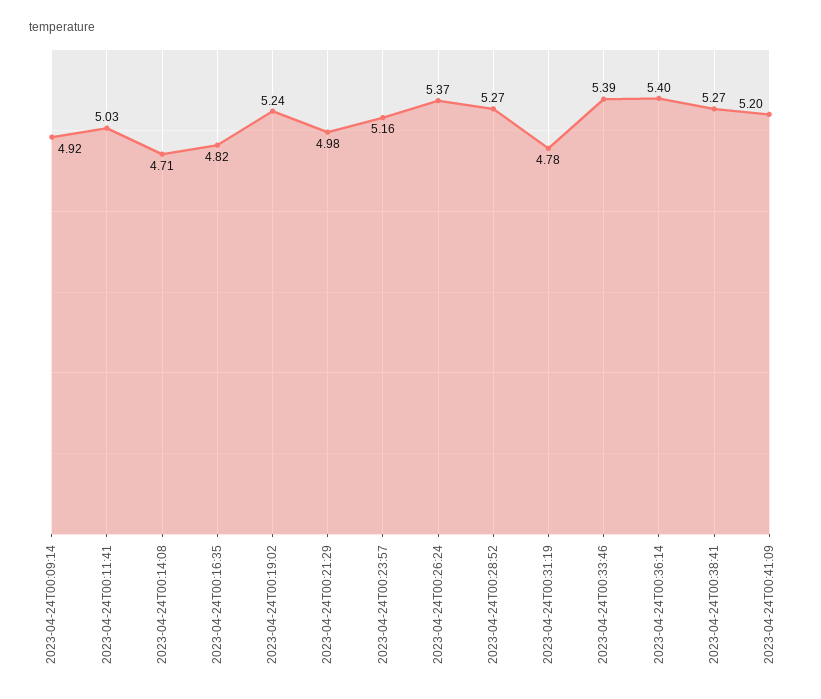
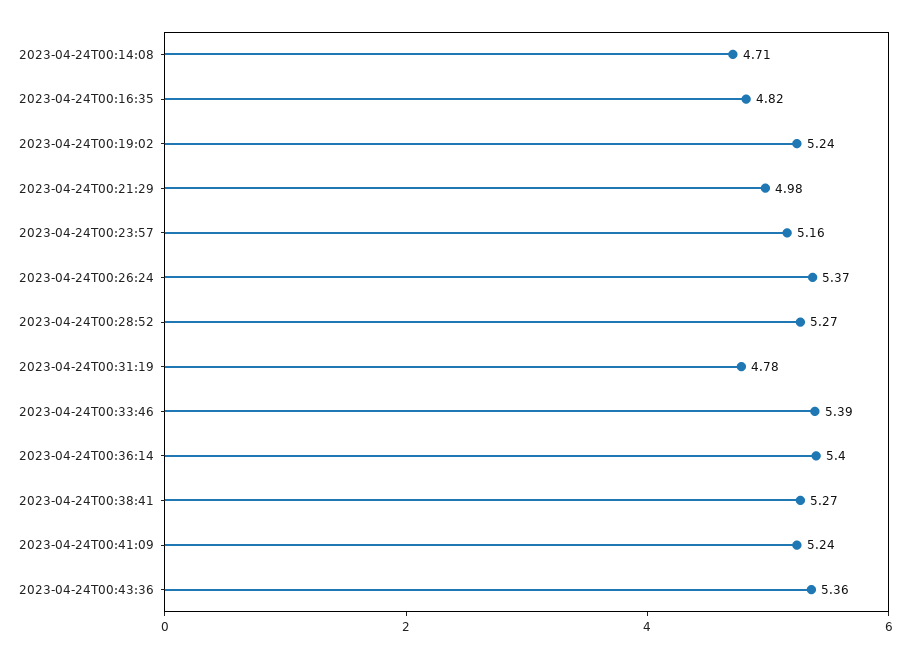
2023-04-24T00:09:14: 4.92 -> none
2023-04-24T00:11:41: 5.03 -> none
2023-04-24T00:41:09: 5.2 -> 5.24
2023-04-24T00:43:36: none -> 5.36

